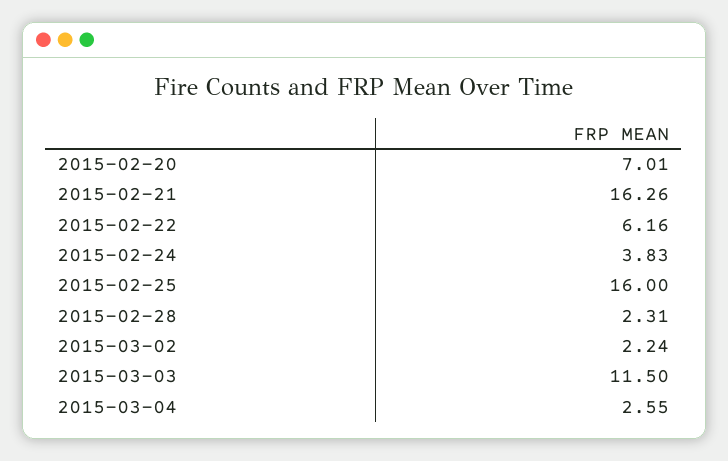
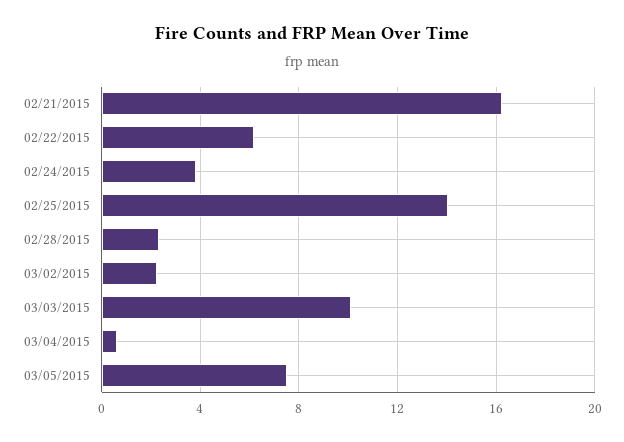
2015-02-20: 7.01 -> none
2015-02-25: 16 -> 14
2015-03-03: 11.5 -> 10
2015-03-04: 2.55 -> 0.5
03/05/2015: none -> 7.5

